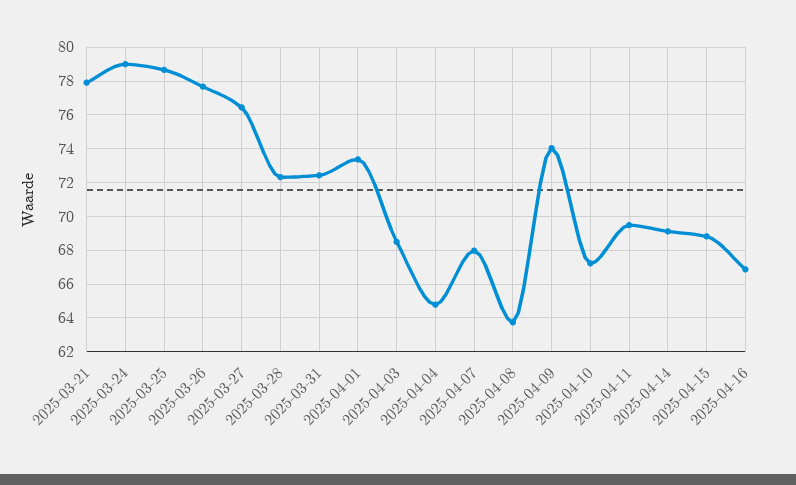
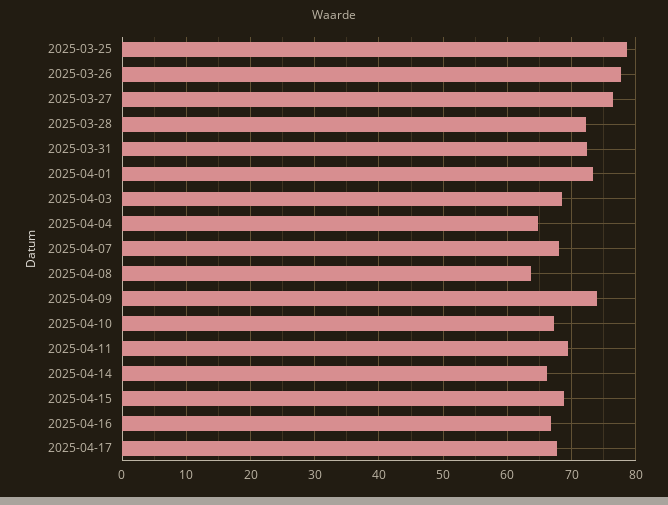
2025-03-21: 78 -> none
2025-03-24: 79 -> none
2025-04-14: 69 -> 66
2025-04-17: none -> 68

